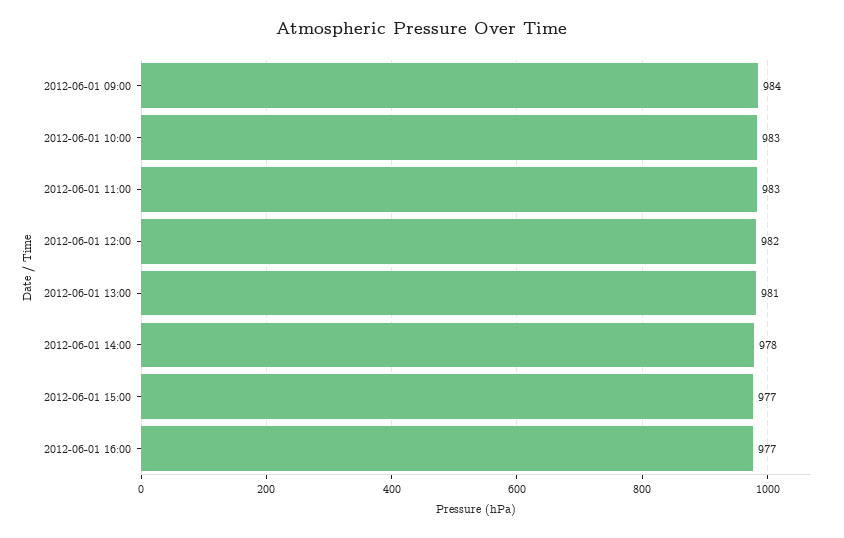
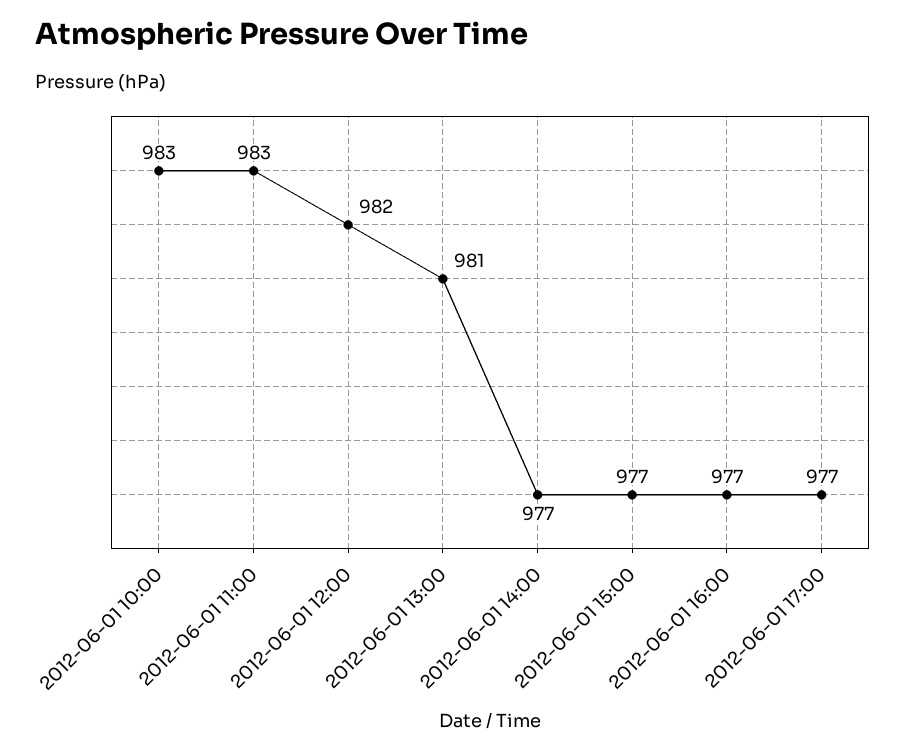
2012-06-01 09:00: 984 -> none
2012-06-01 14:00: 978 -> 977
2012-06-01 17:00: none -> 977

